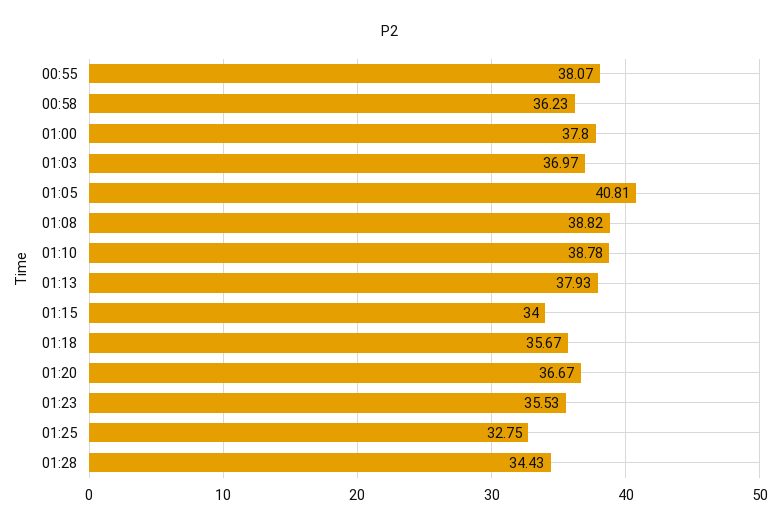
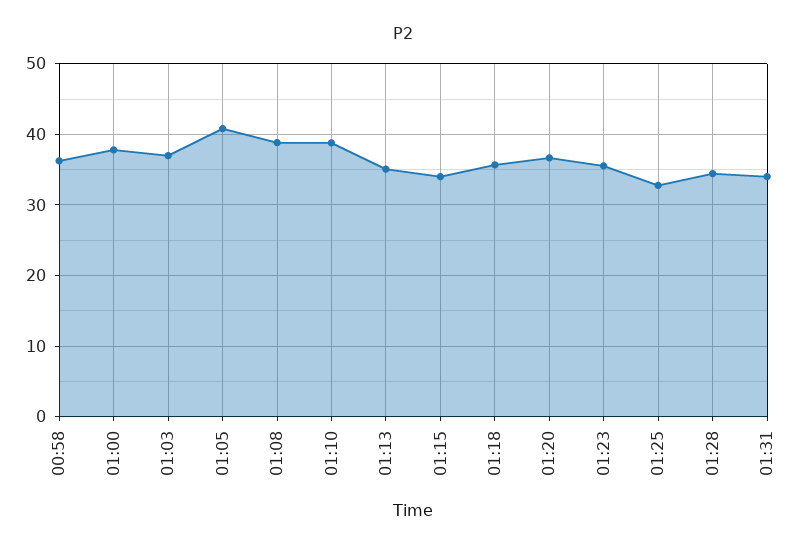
00:55: 38.07 -> none
01:13: 37.93 -> 35
01:31: none -> 34

